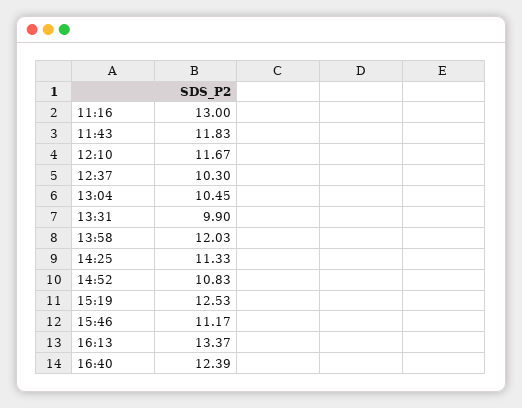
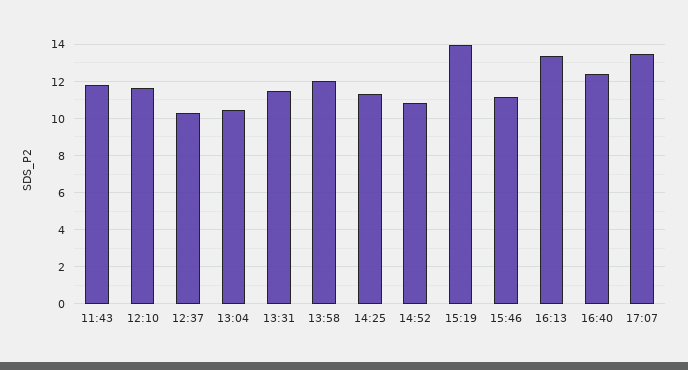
11:16: 13 -> none
13:31: 9.9 -> 11.5
15:19: 12.53 -> 14
17:07: none -> 13.5

